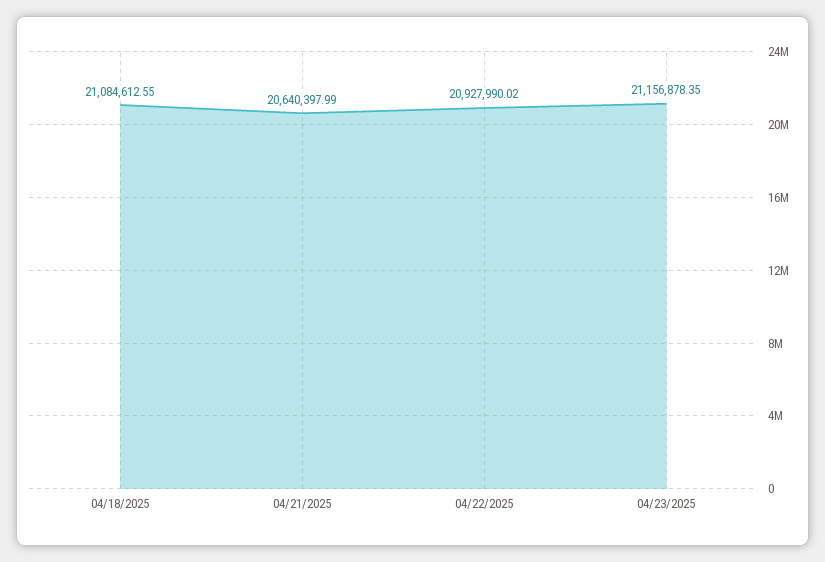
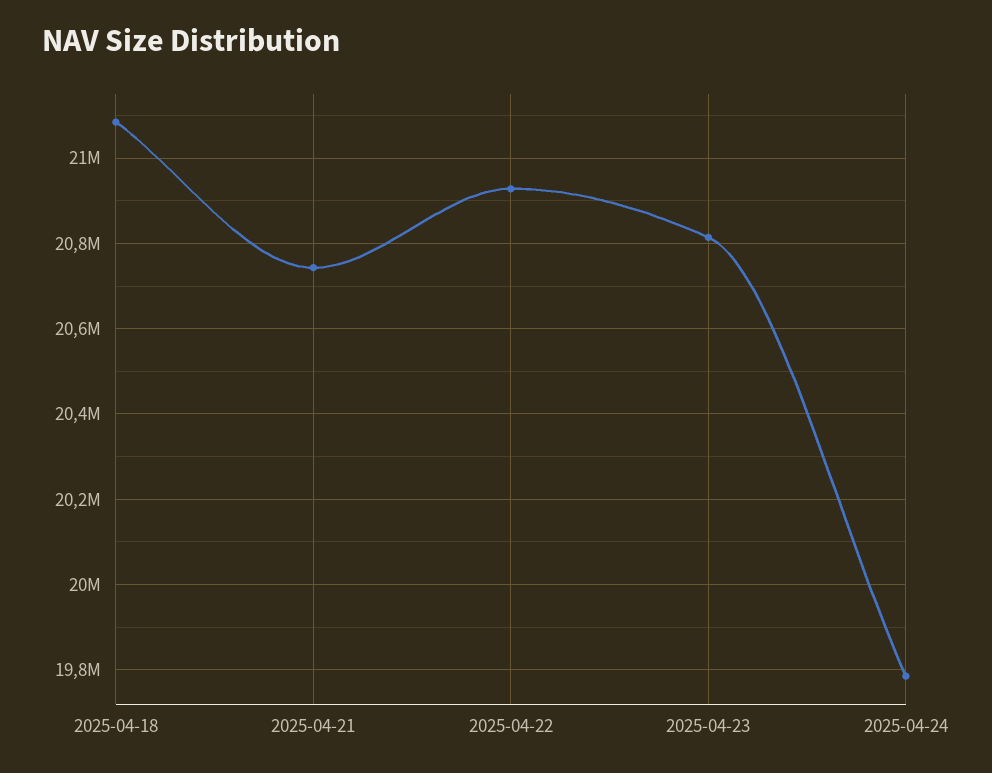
04/21/2025: 20640397.99 -> 20740000
04/23/2025: 21156878.35 -> 20820000
2025-04-24: none -> 19780000

